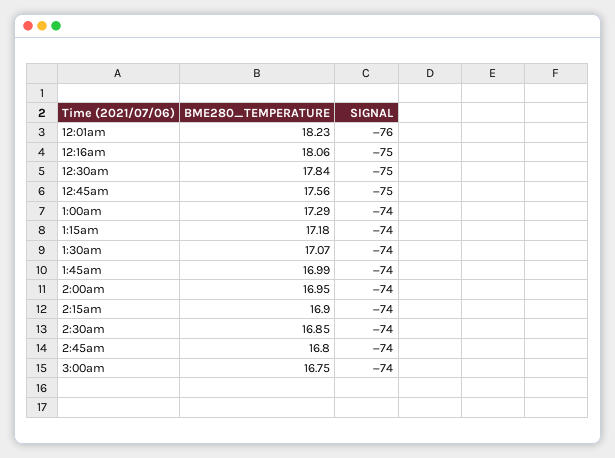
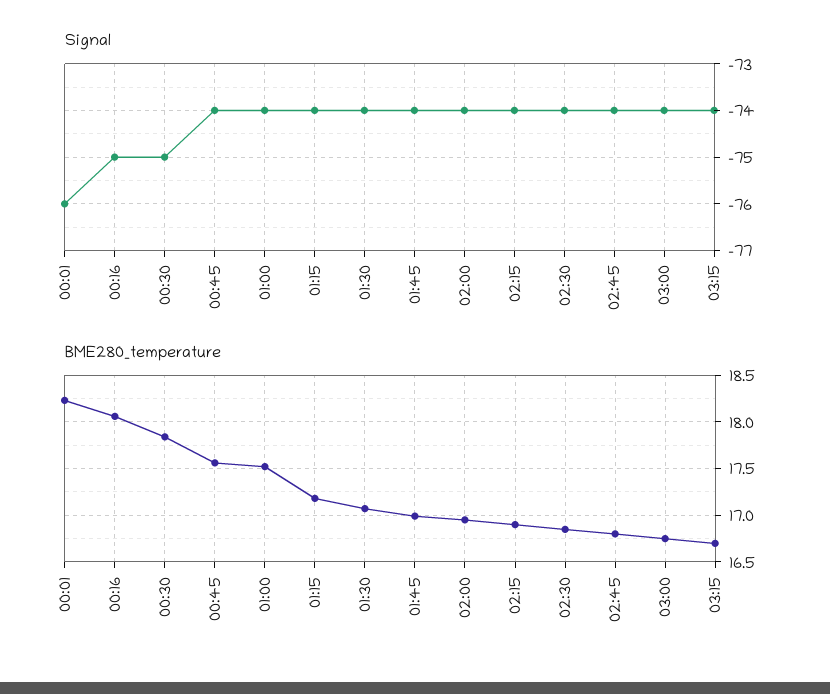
SIGNAL, 12:45am: -75 -> -74
BME280_TEMPERATURE, 1:00am: 17.29 -> 17.5
SIGNAL, 03:15: none -> -74
BME280_TEMPERATURE, 03:15: none -> 16.7

